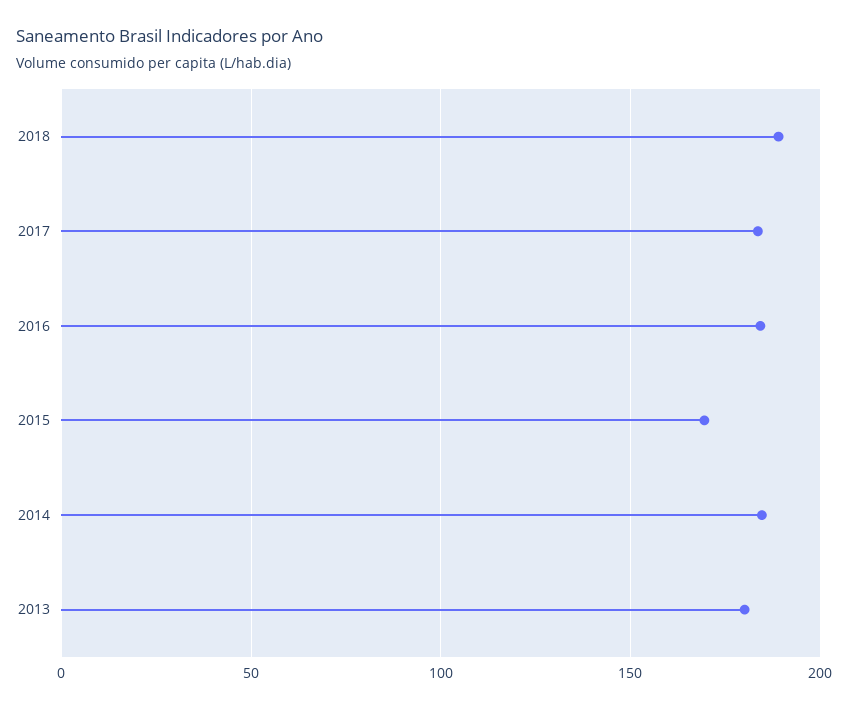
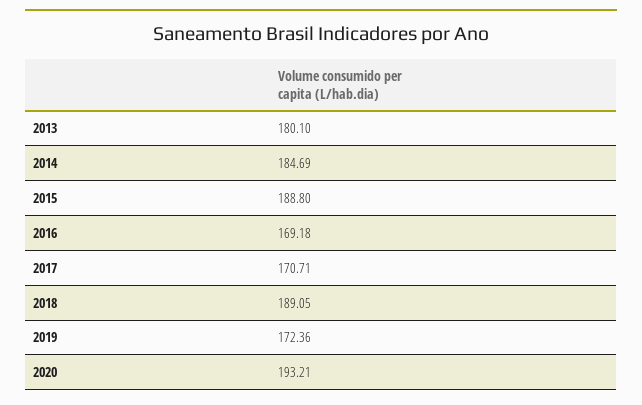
2017: 185 -> 170.71
2016: 185 -> 169.18
2015: 170 -> 188.8
2019: none -> 172.36
2020: none -> 193.21

